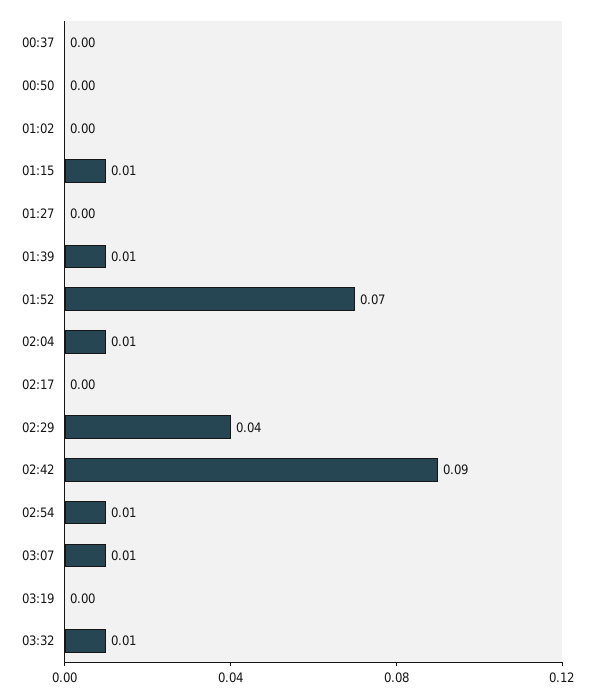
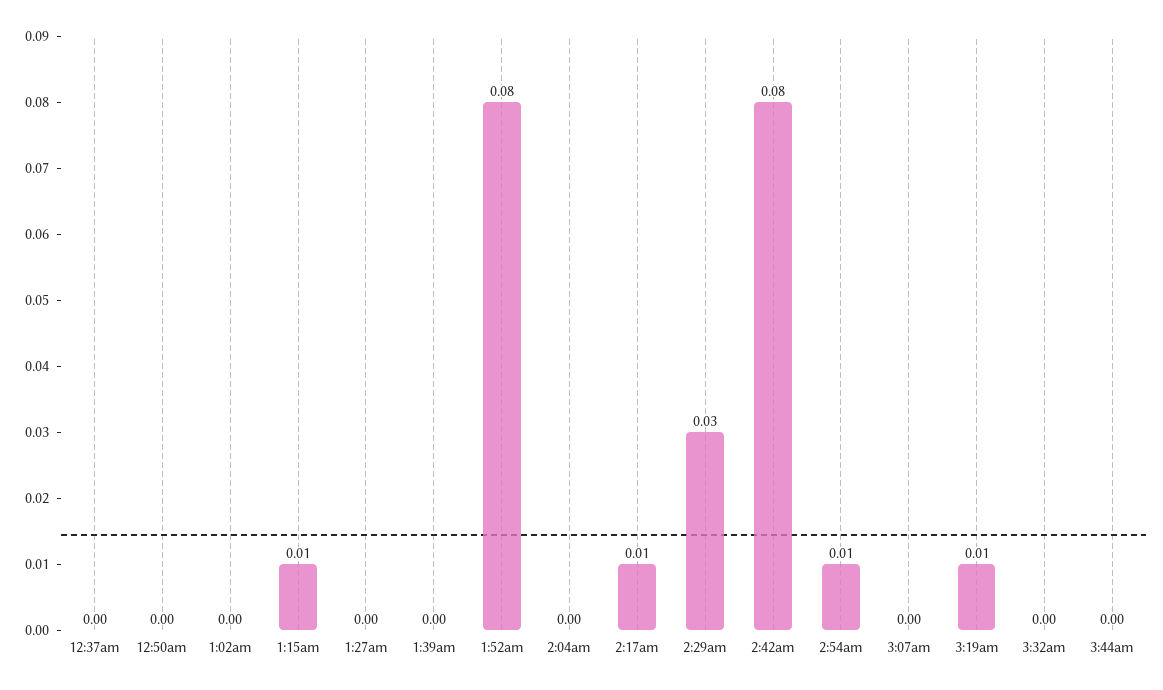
01:39: 0.01 -> 0
01:52: 0.07 -> 0.08
02:04: 0.01 -> 0
02:17: 0 -> 0.01
02:29: 0.04 -> 0.03
02:42: 0.09 -> 0.08
03:07: 0.01 -> 0
03:19: 0 -> 0.01
03:32: 0.01 -> 0
3:44am: none -> 0

